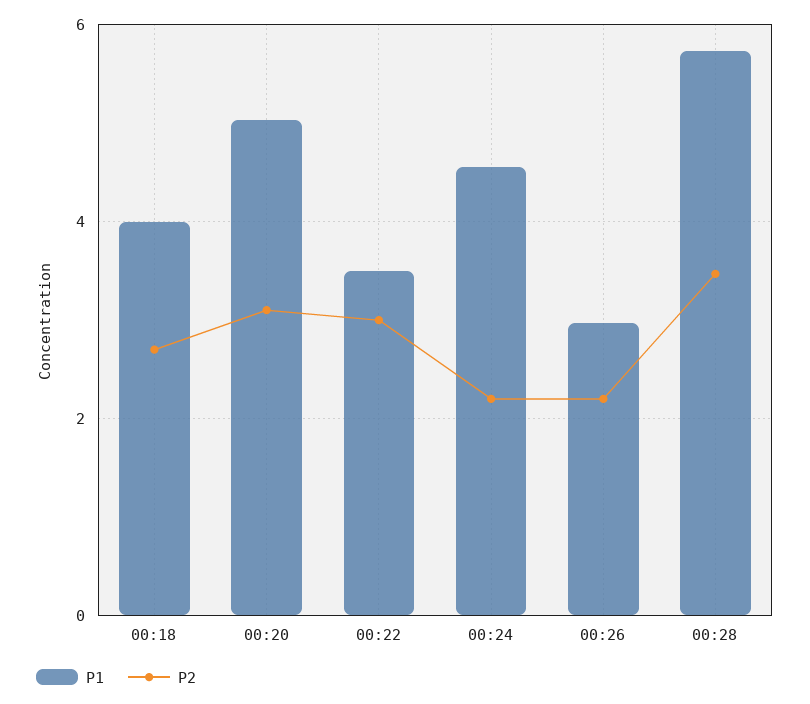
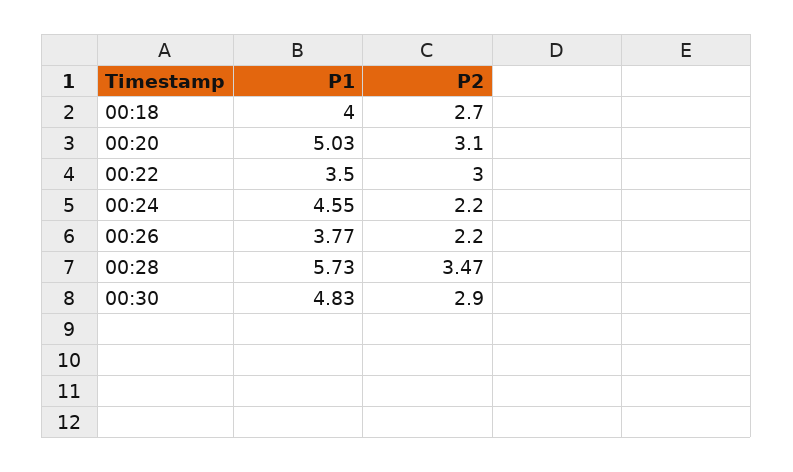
P1, 00:26: 3 -> 3.77
P1, 00:30: none -> 4.83
P2, 00:30: none -> 2.9

